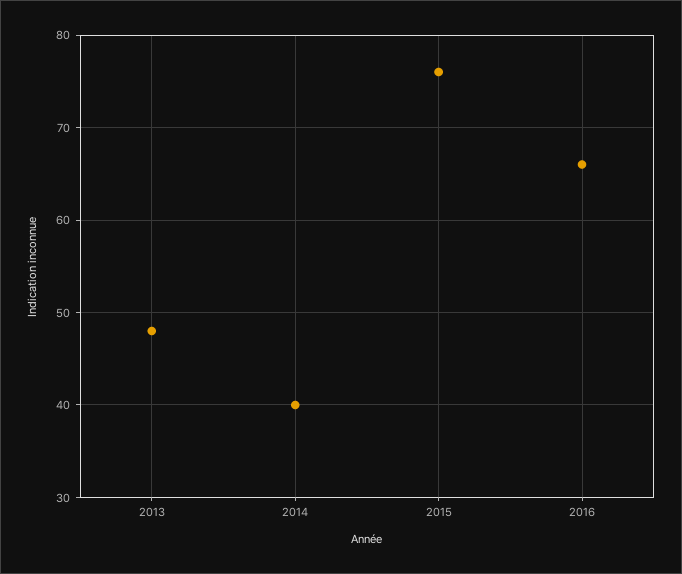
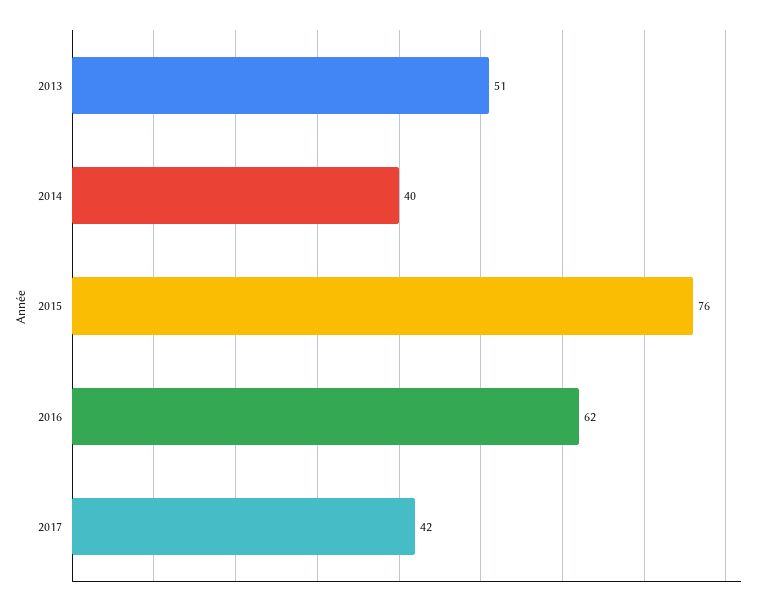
2013: 48 -> 51
2016: 66 -> 62
2017: none -> 42

